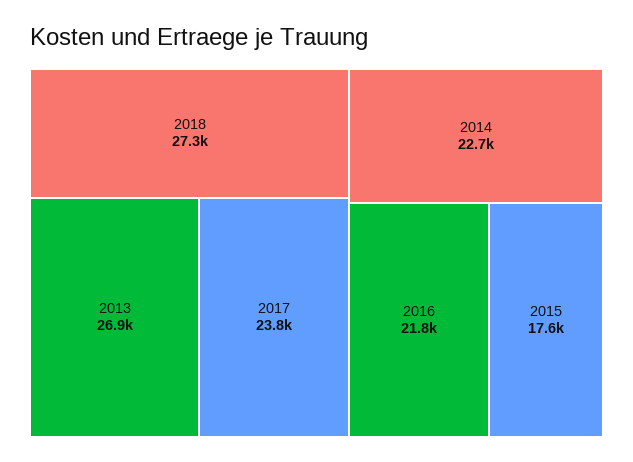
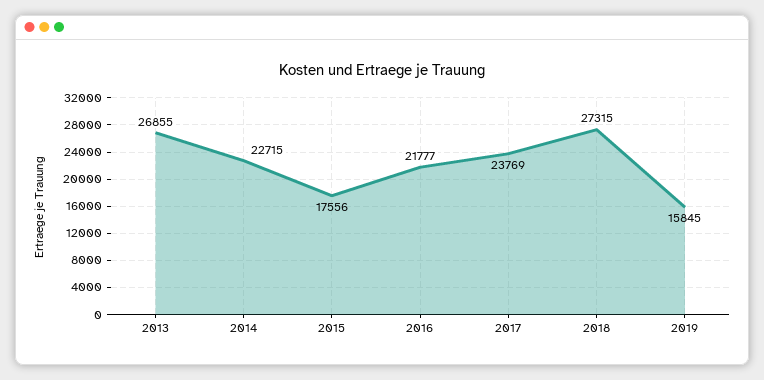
2019: none -> 15845

